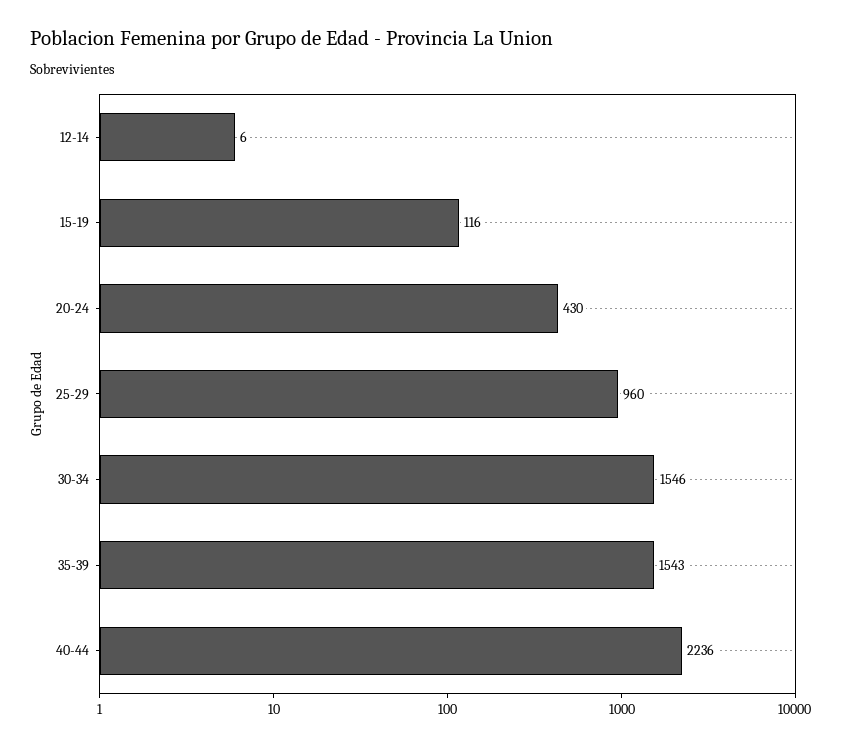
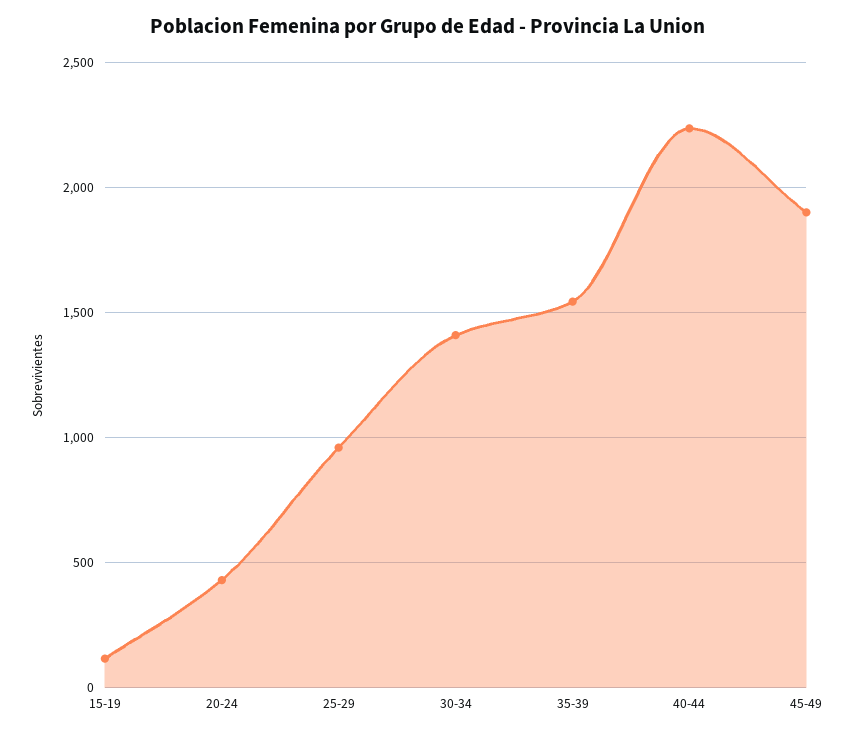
12-14: 6 -> none
30-34: 1546 -> 1400
45-49: none -> 1900

